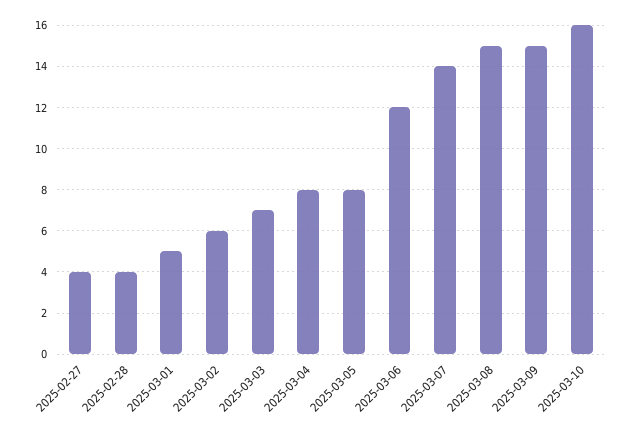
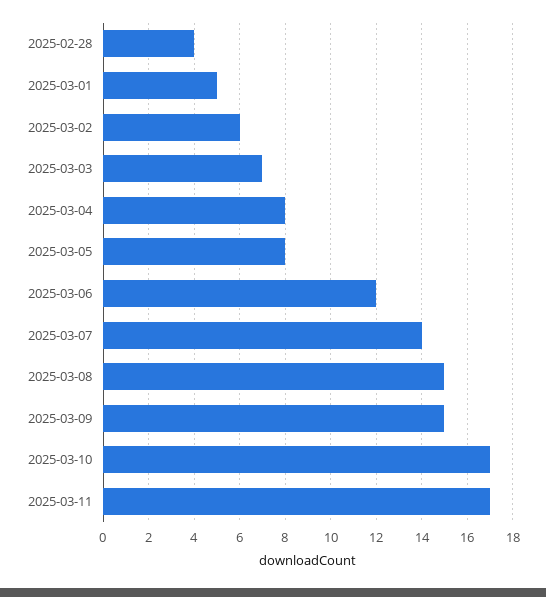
2025-02-27: 4 -> none
2025-03-10: 16 -> 17
2025-03-11: none -> 17

